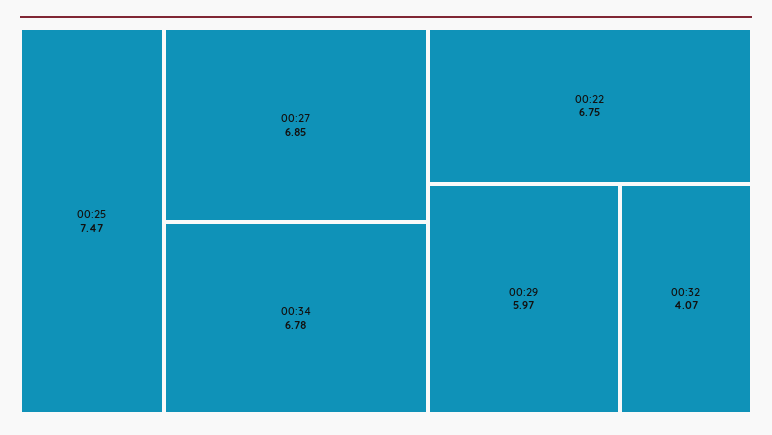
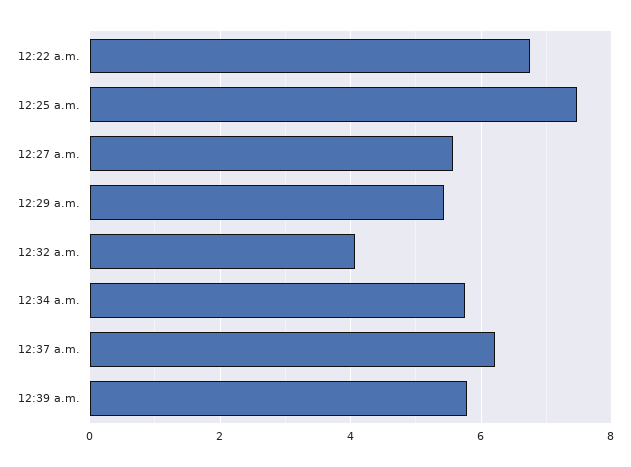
00:27: 6.85 -> 5.6
00:34: 6.78 -> 5.8
00:29: 5.97 -> 5.4
12:37 a.m.: none -> 6.2
12:39 a.m.: none -> 5.8

